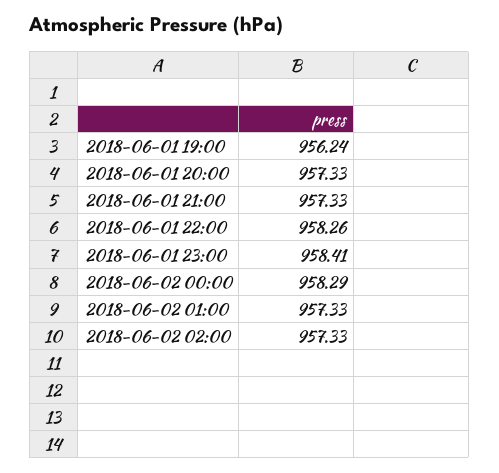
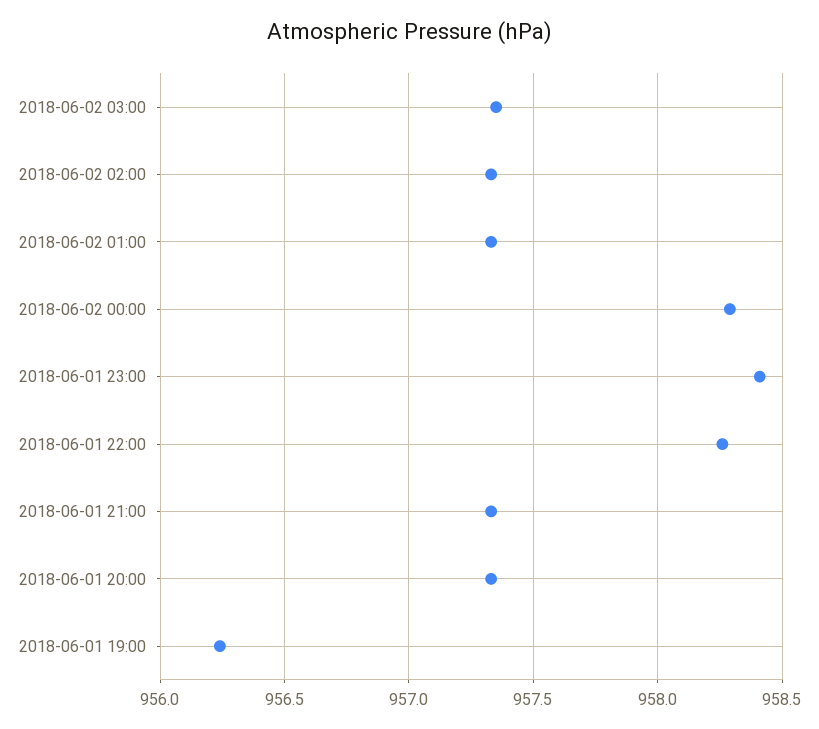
2018-06-02 03:00: none -> 957.35

